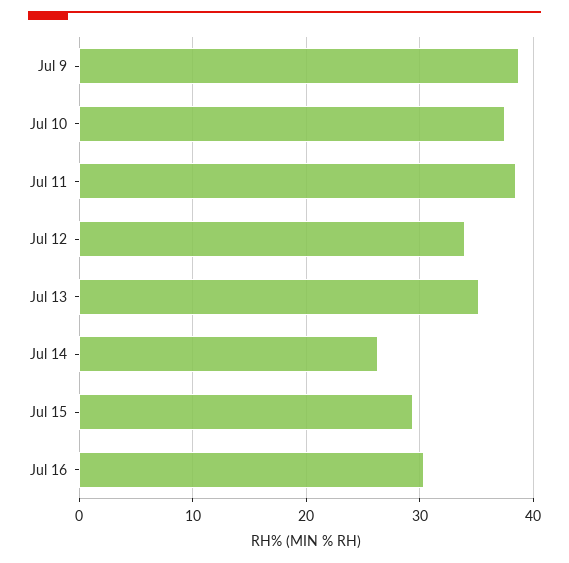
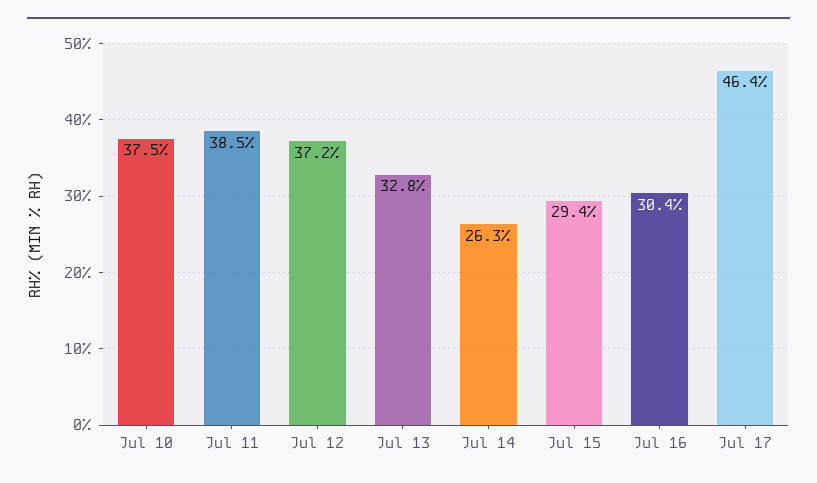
Jul 9: 39 -> none
Jul 12: 34 -> 37.2
Jul 13: 35 -> 32.8
Jul 17: none -> 46.4

